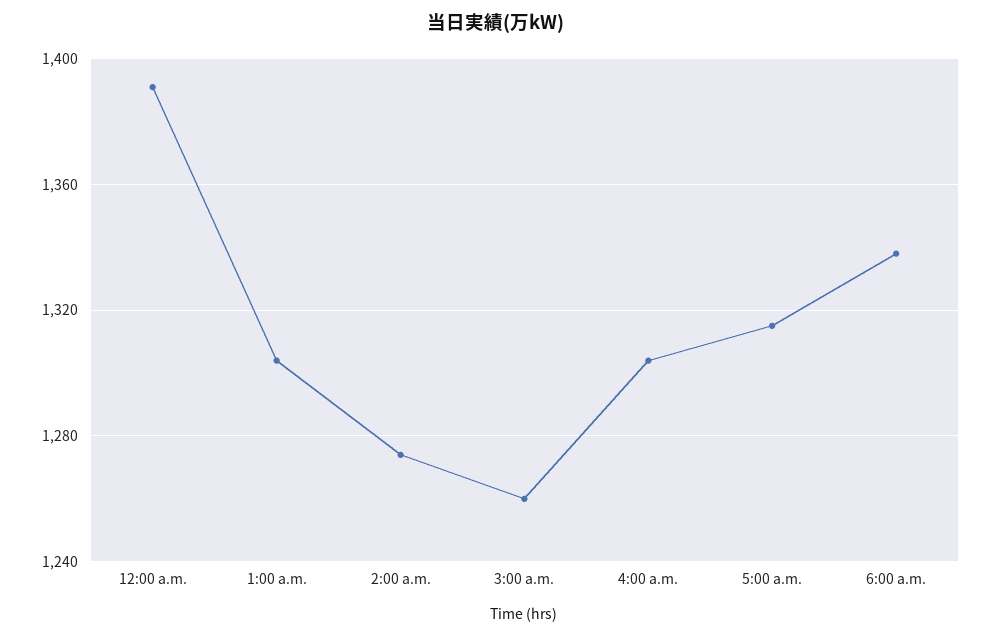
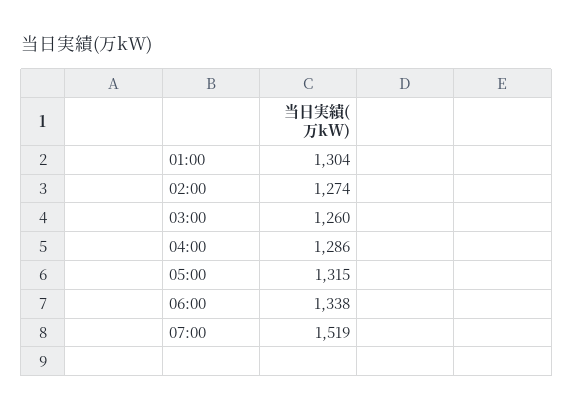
12:00 a.m.: 1390 -> none
4:00 a.m.: 1305 -> 1286
07:00: none -> 1519

